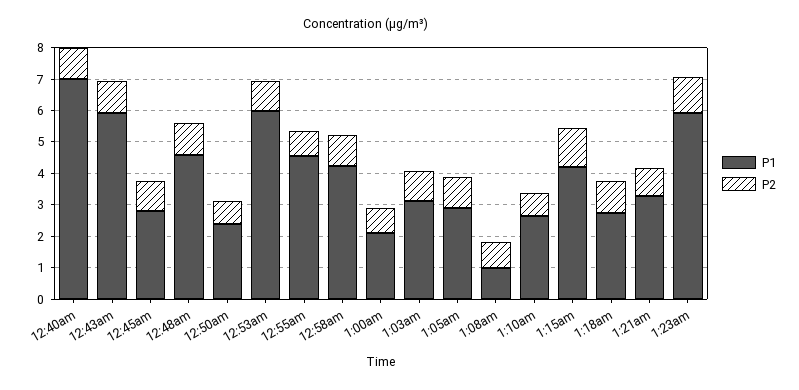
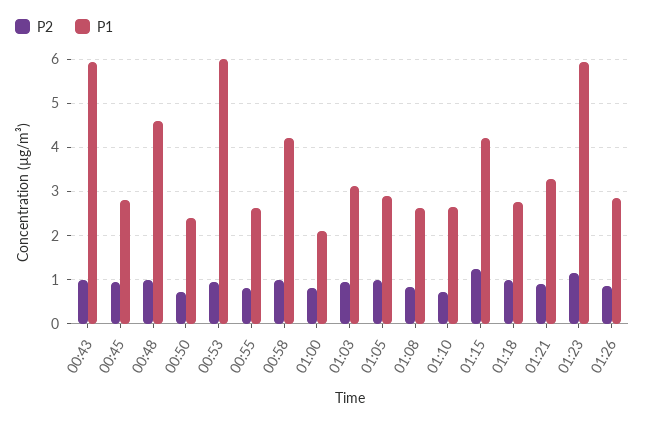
P1, 12:40am: 7 -> none
P2, 12:40am: 1 -> none
P1, 12:55am: 4.5 -> 2.6
P1, 1:08am: 1 -> 2.6
P2, 01:26: none -> 0.8
P1, 01:26: none -> 2.8

